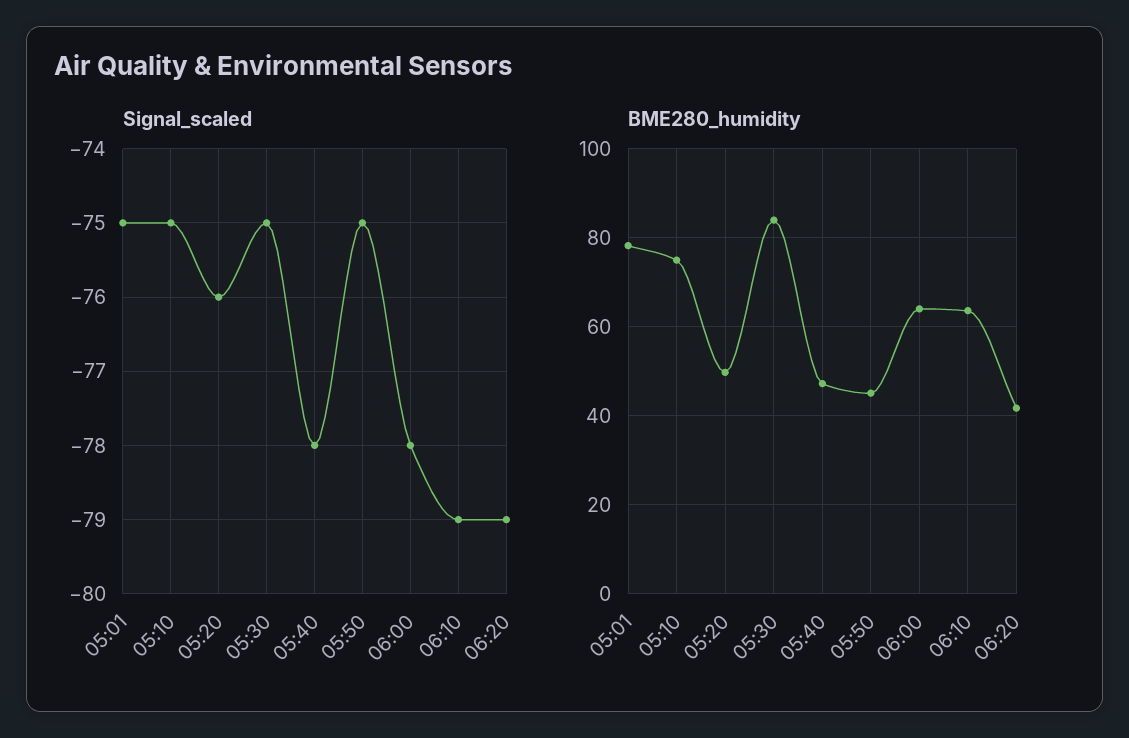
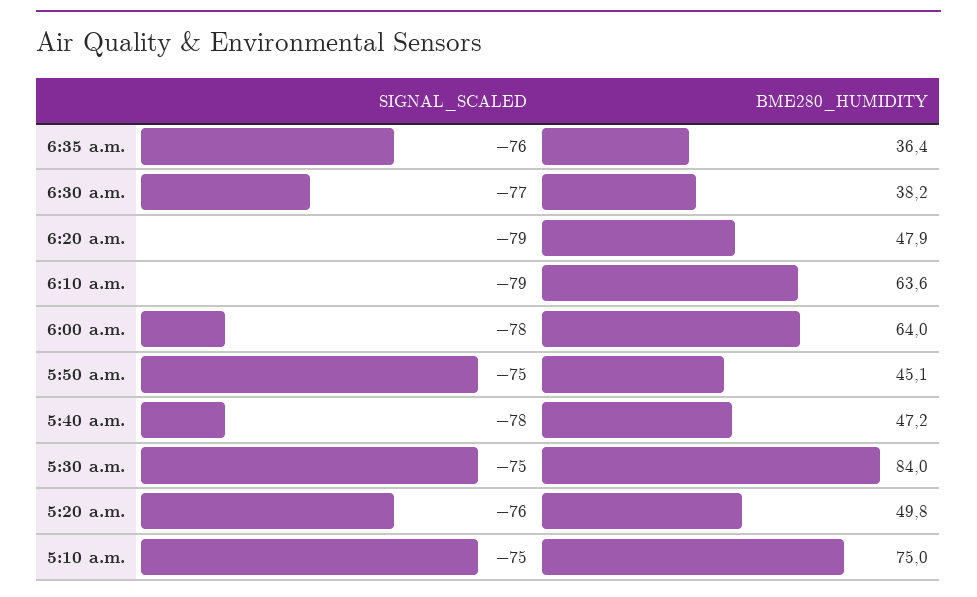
Signal_scaled, 05:01: -75 -> none
BME280_humidity, 05:01: 78 -> none
BME280_humidity, 06:20: 42 -> 47.9
Signal_scaled, 6:35 a.m.: none -> -76
BME280_humidity, 6:35 a.m.: none -> 36.4
Signal_scaled, 6:30 a.m.: none -> -77
BME280_humidity, 6:30 a.m.: none -> 38.2

